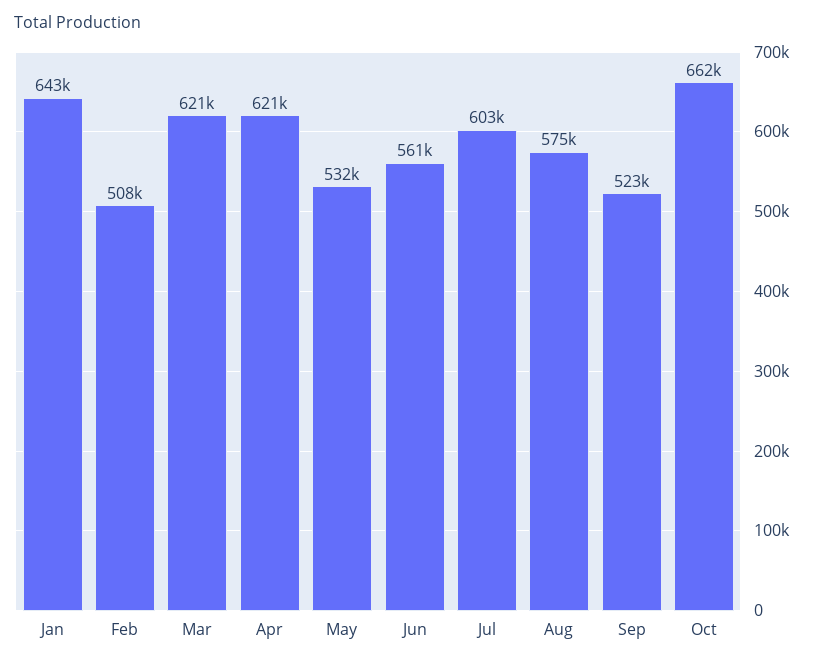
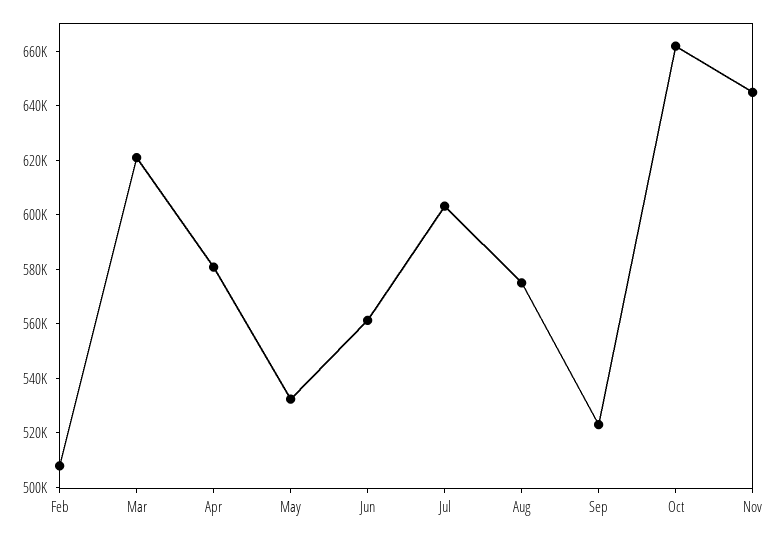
Jan: 643000 -> none
Apr: 621000 -> 580000
Nov: none -> 645000

